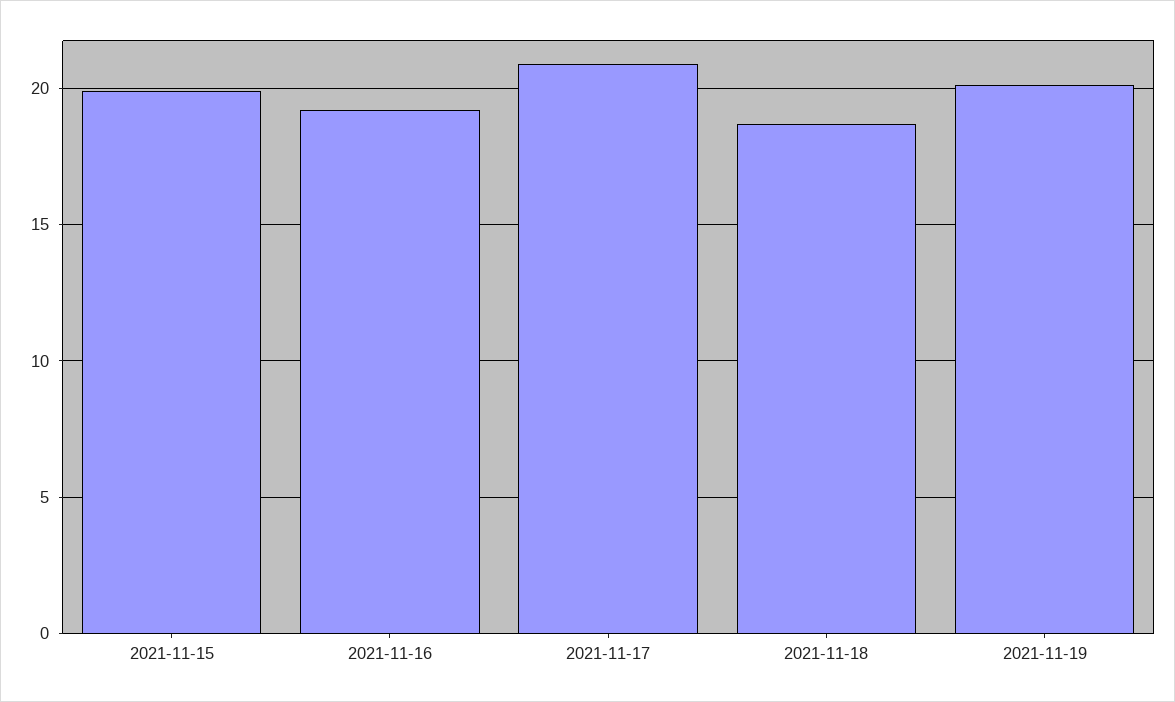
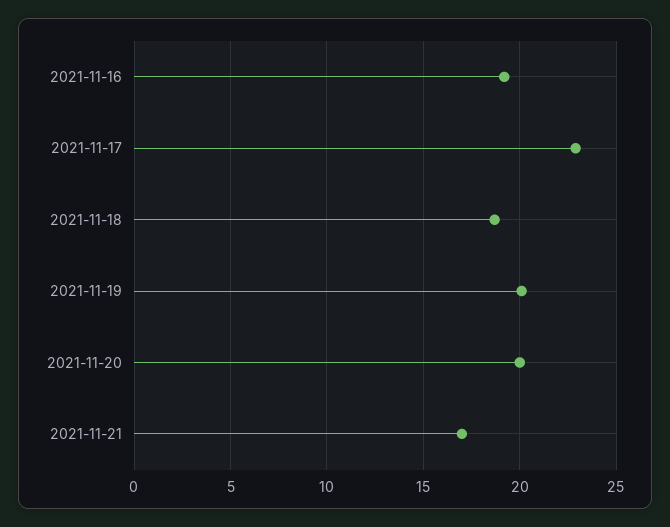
2021-11-15: 20 -> none
2021-11-17: 21 -> 23
2021-11-20: none -> 20
2021-11-21: none -> 17

